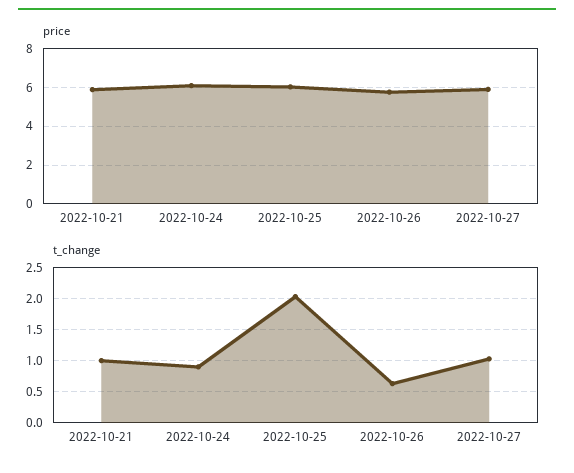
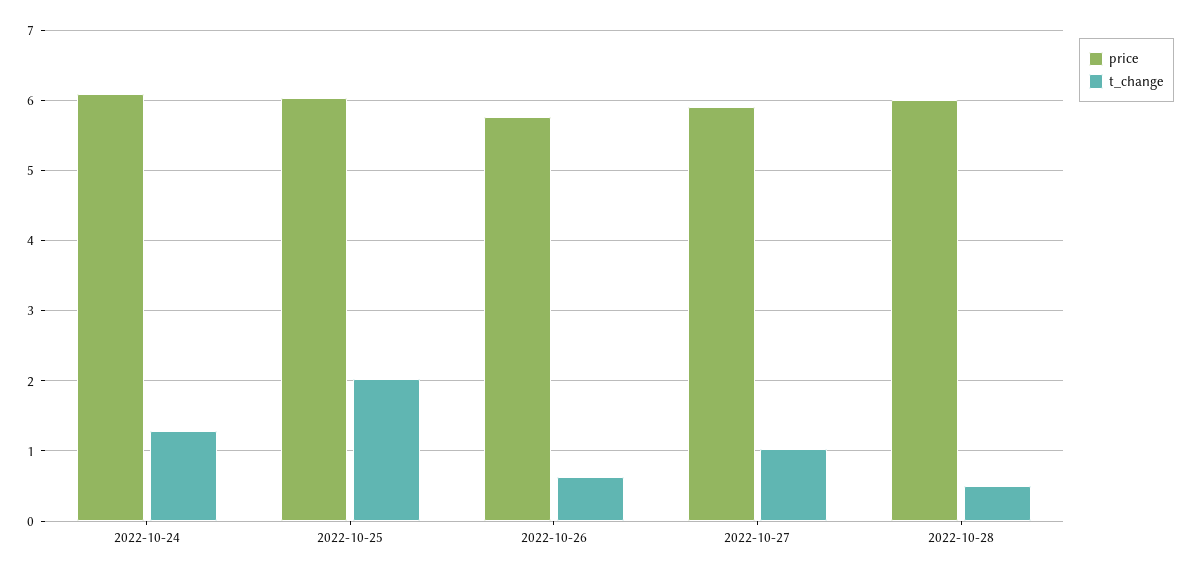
price, 2022-10-21: 6 -> none
t_change, 2022-10-21: 1 -> none
t_change, 2022-10-24: 0.9 -> 1.3
price, 2022-10-28: none -> 6
t_change, 2022-10-28: none -> 0.5

